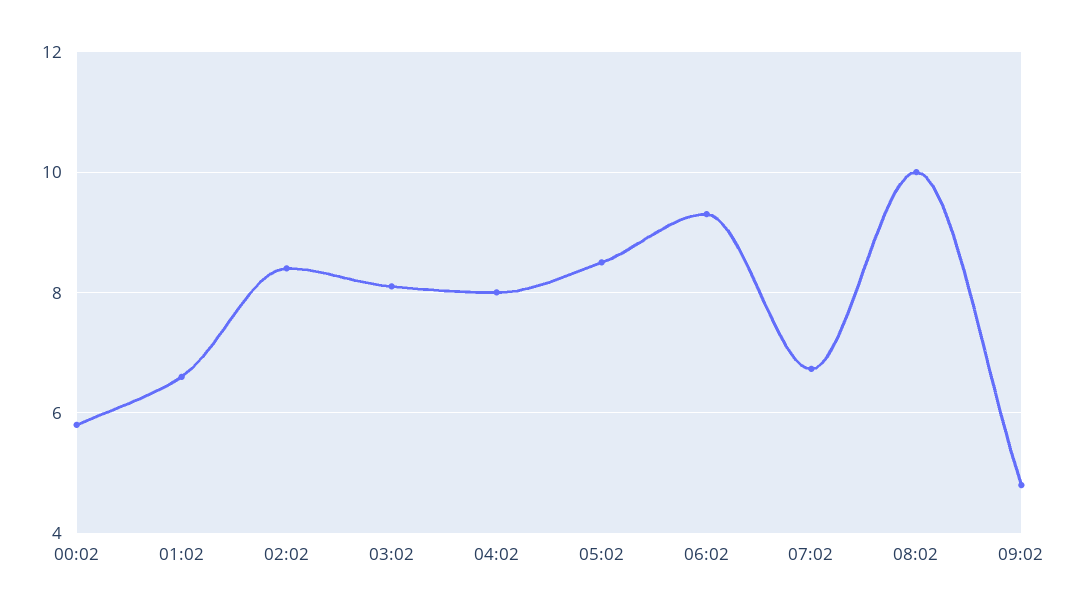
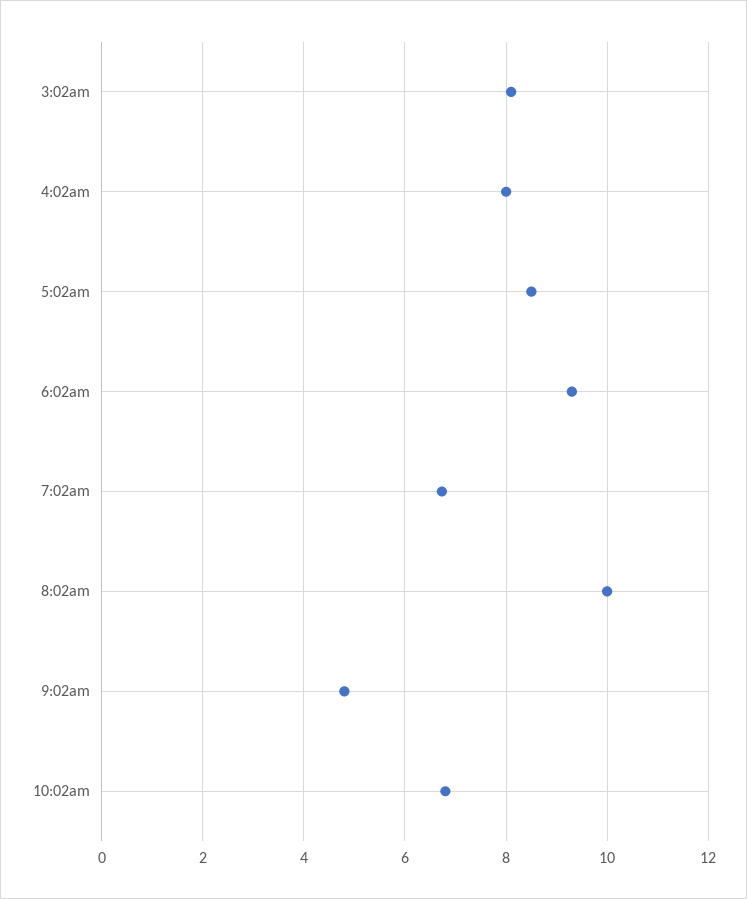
00:02: 5.8 -> none
01:02: 6.6 -> none
02:02: 8.4 -> none
10:02am: none -> 6.8

